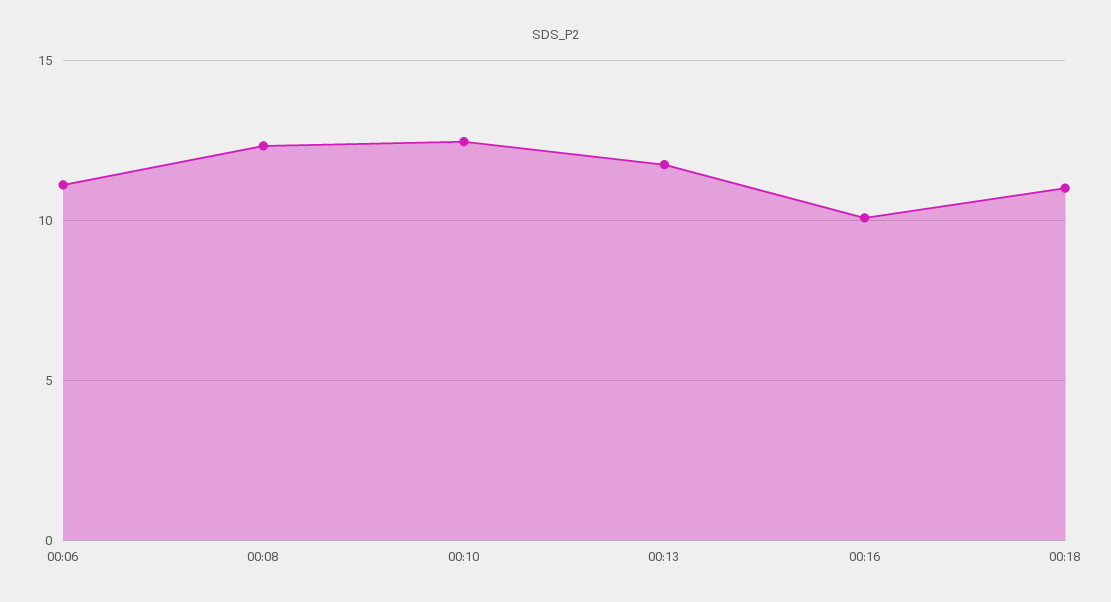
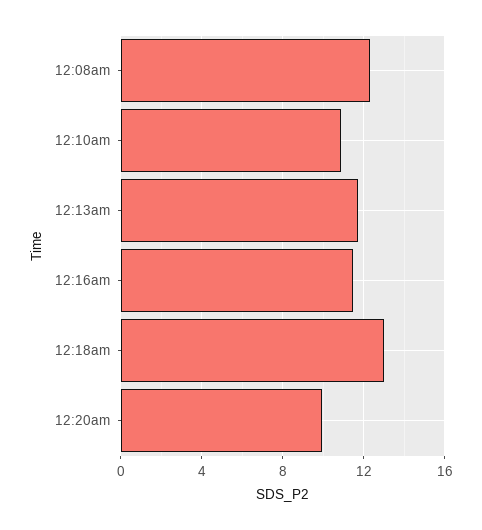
00:06: 11 -> none
00:10: 12.5 -> 11
00:16: 10 -> 11.5
00:18: 11 -> 13
12:20am: none -> 10

